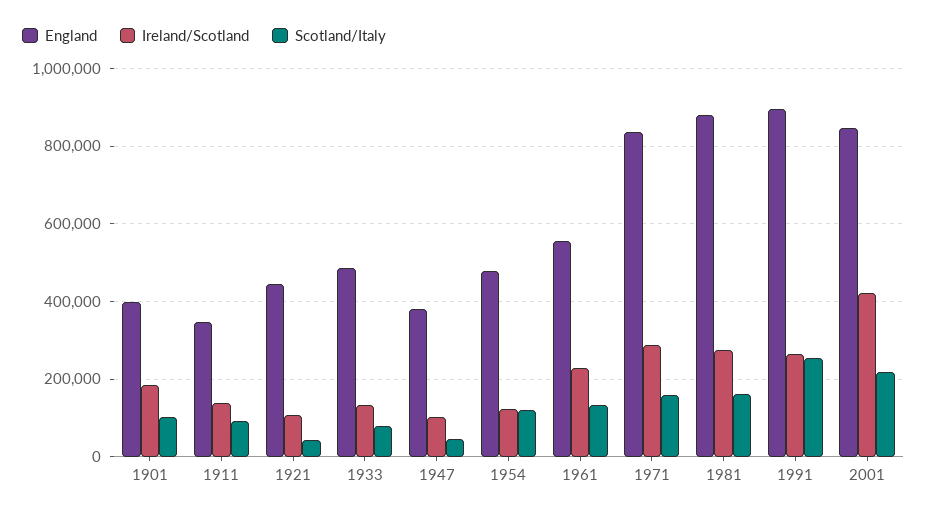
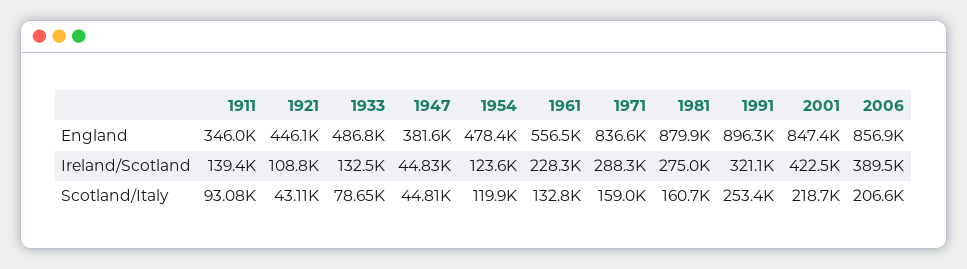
England, 1901: 400000 -> none
Ireland/Scotland, 1901: 180000 -> none
Scotland/Italy, 1901: 100000 -> none
Ireland/Scotland, 1947: 100000 -> 44830
Ireland/Scotland, 1991: 260000 -> 321100
England, 2006: none -> 856900
Ireland/Scotland, 2006: none -> 389500
Scotland/Italy, 2006: none -> 206600

